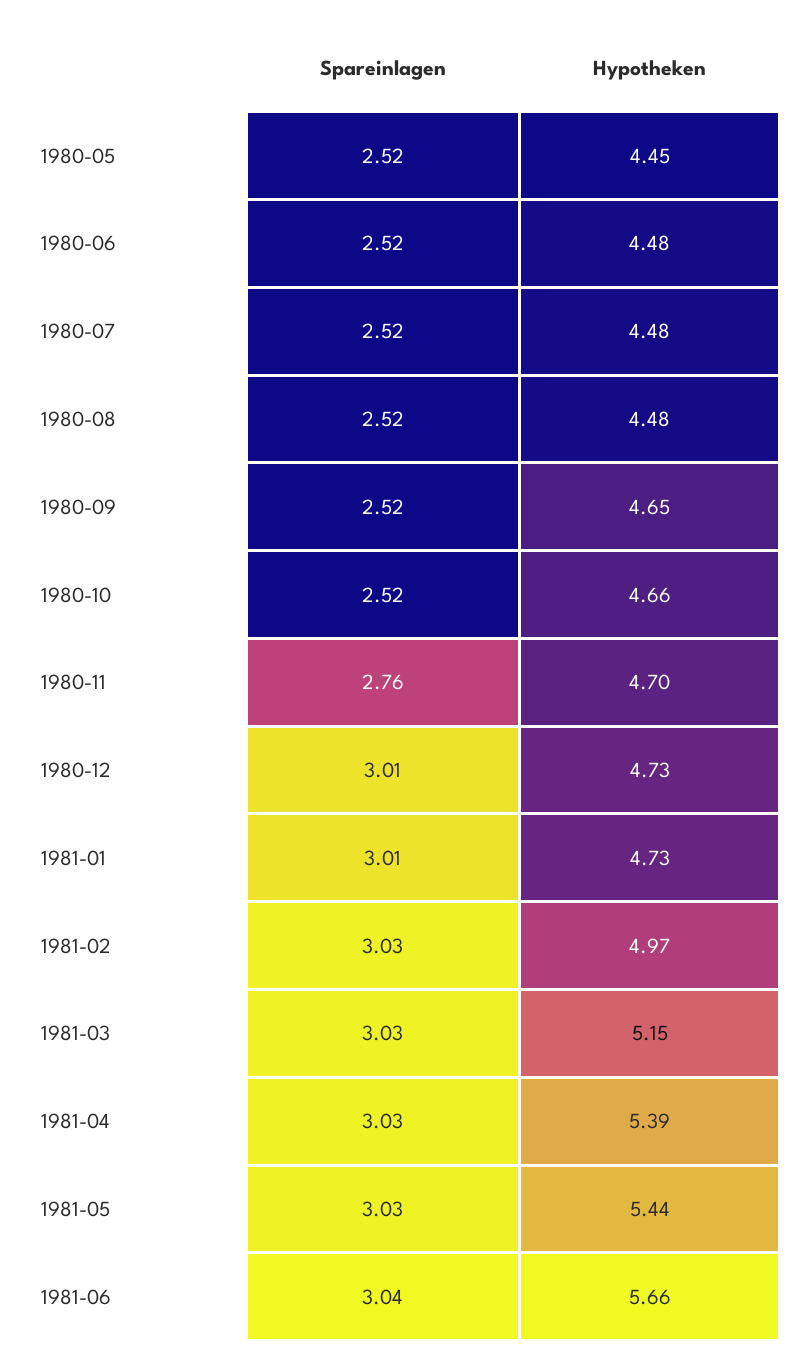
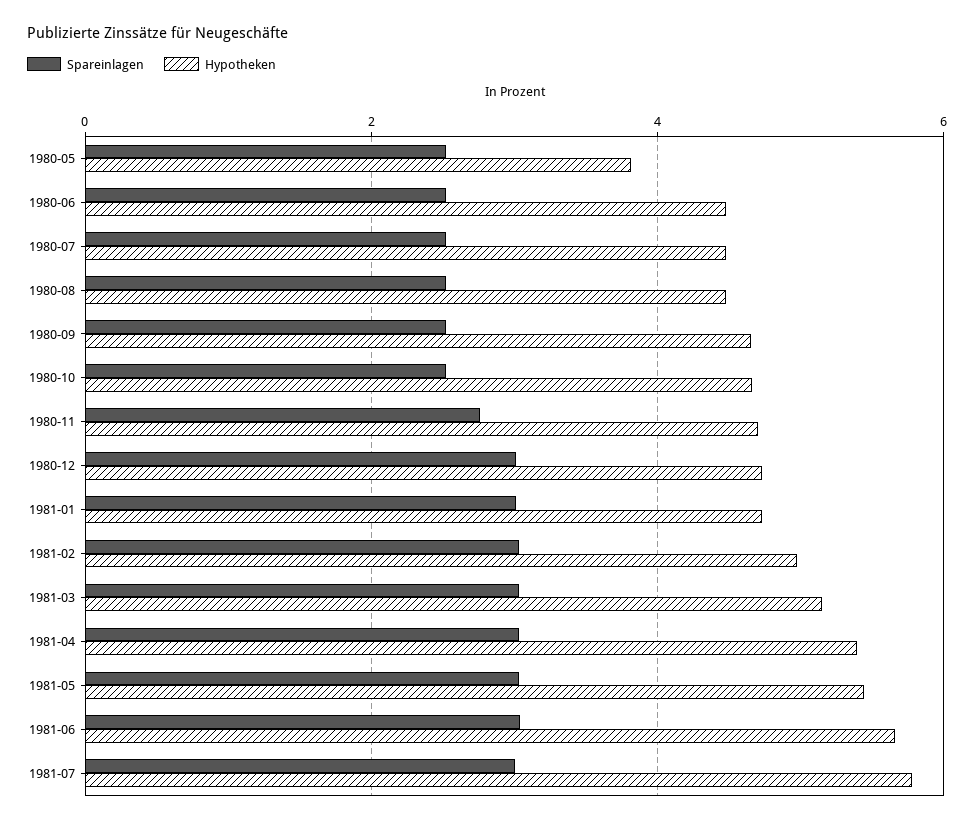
Hypotheken, 1980-05: 4.45 -> 3.8
Spareinlagen, 1981-07: none -> 3
Hypotheken, 1981-07: none -> 5.8

